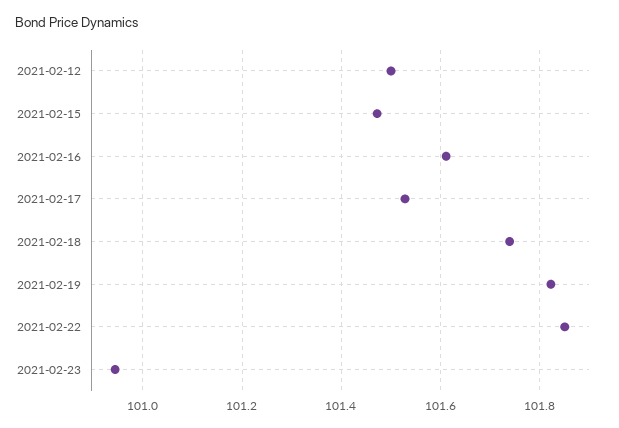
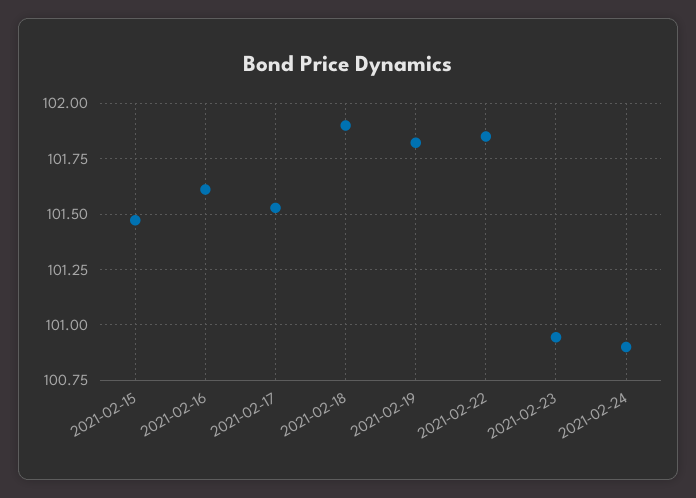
2021-02-12: 101.5 -> none
2021-02-18: 101.74 -> 101.9
2021-02-24: none -> 100.9

